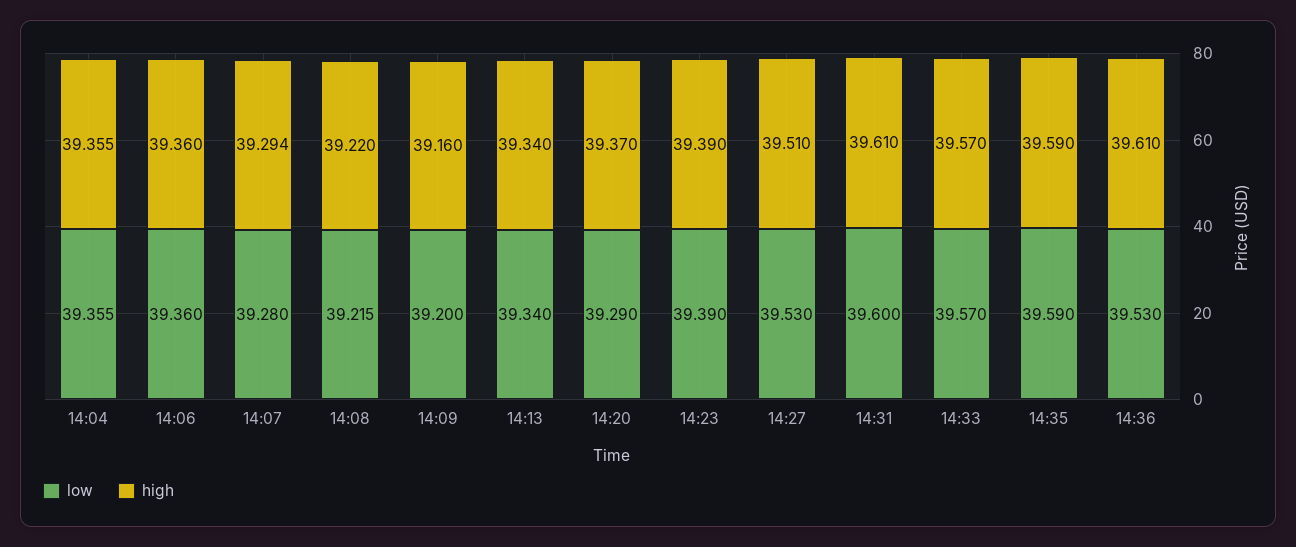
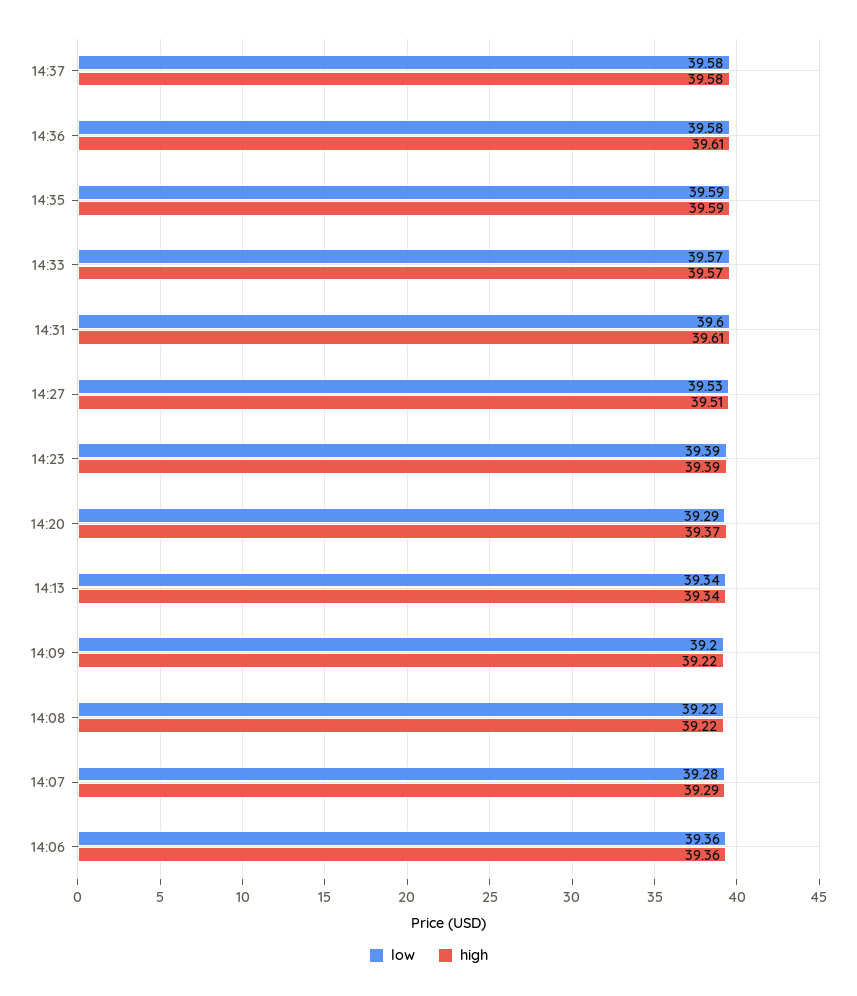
low, 14:04: 39.355 -> none
high, 14:04: 39.355 -> none
high, 14:09: 39.16 -> 39.22
low, 14:36: 39.53 -> 39.58
low, 14:37: none -> 39.58
high, 14:37: none -> 39.58

